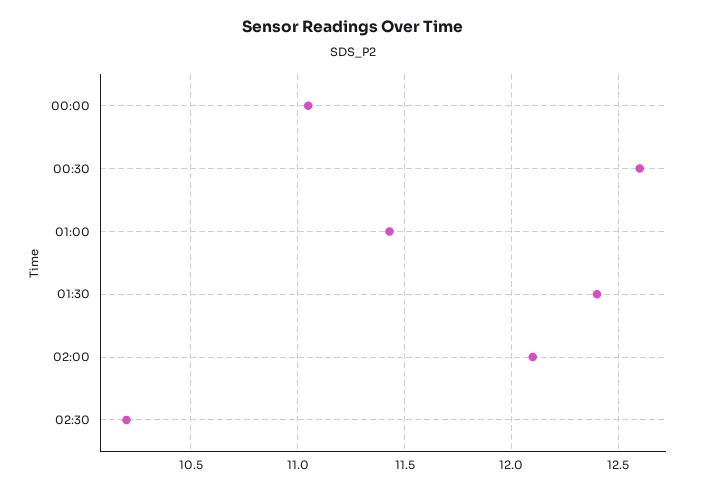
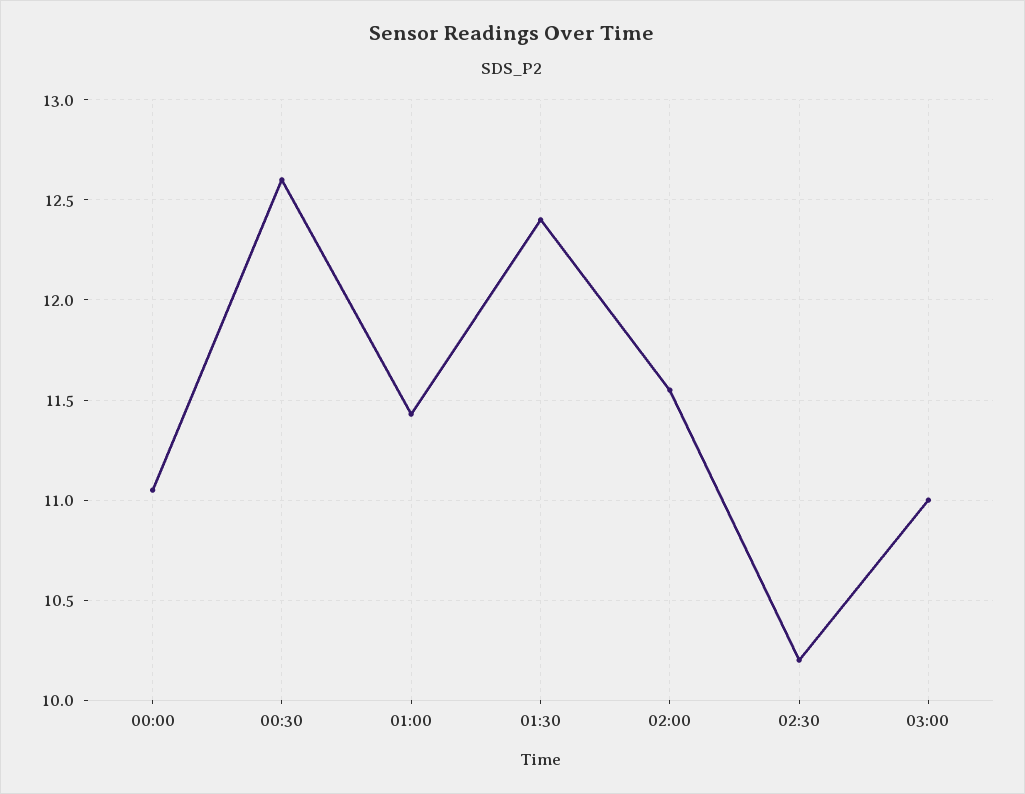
02:00: 12.1 -> 11.55
03:00: none -> 11

